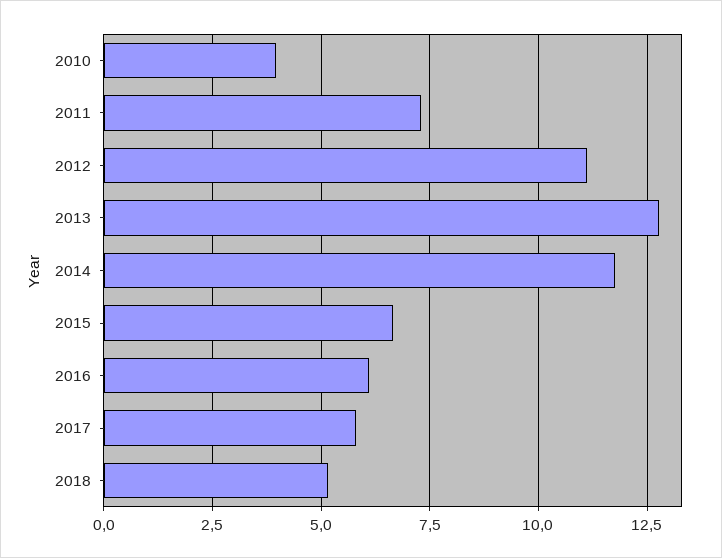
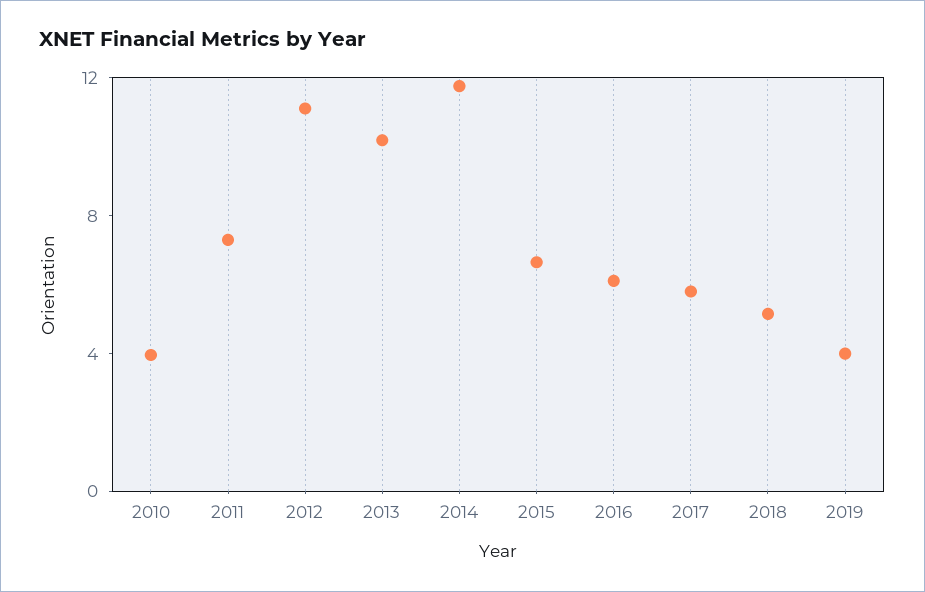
2013: 12.75 -> 10
2019: none -> 4

